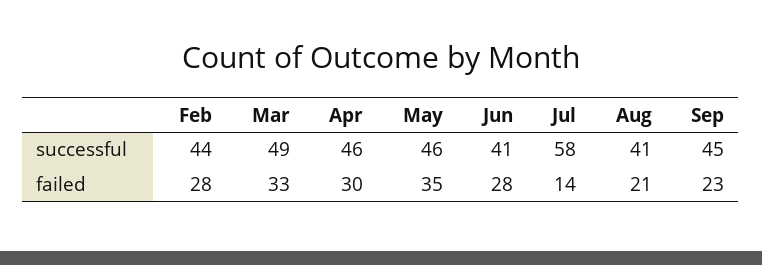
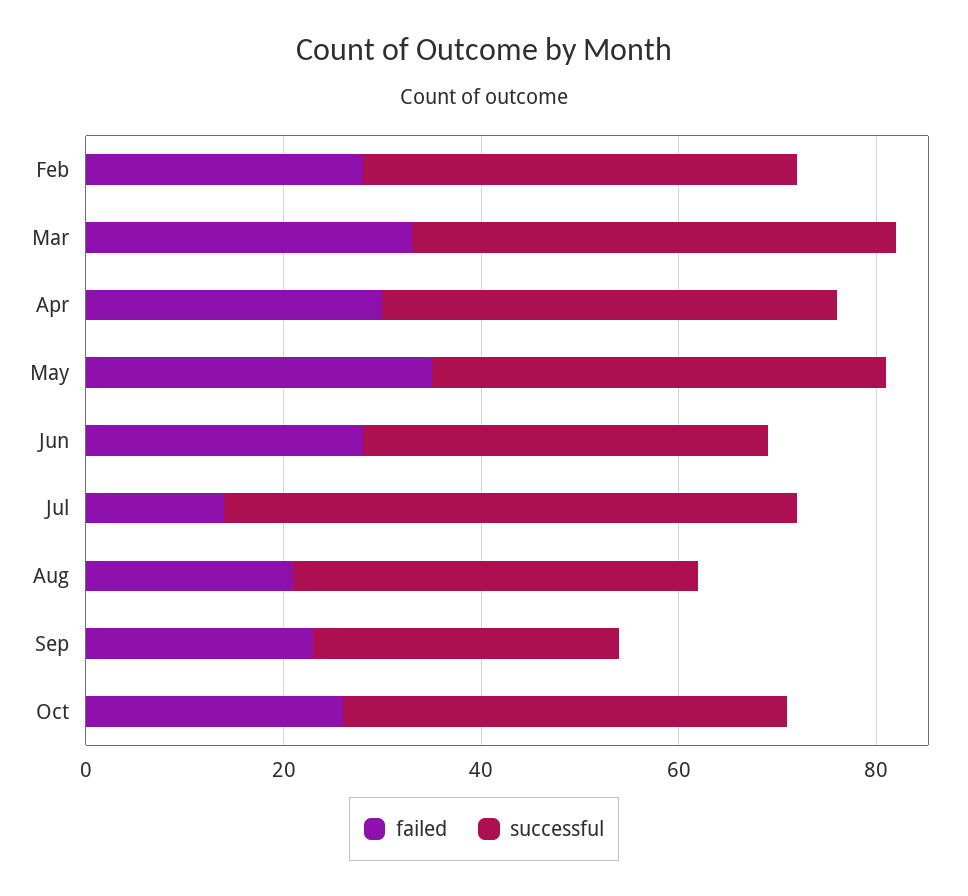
successful, Sep: 45 -> 30
failed, Oct: none -> 25
successful, Oct: none -> 45

